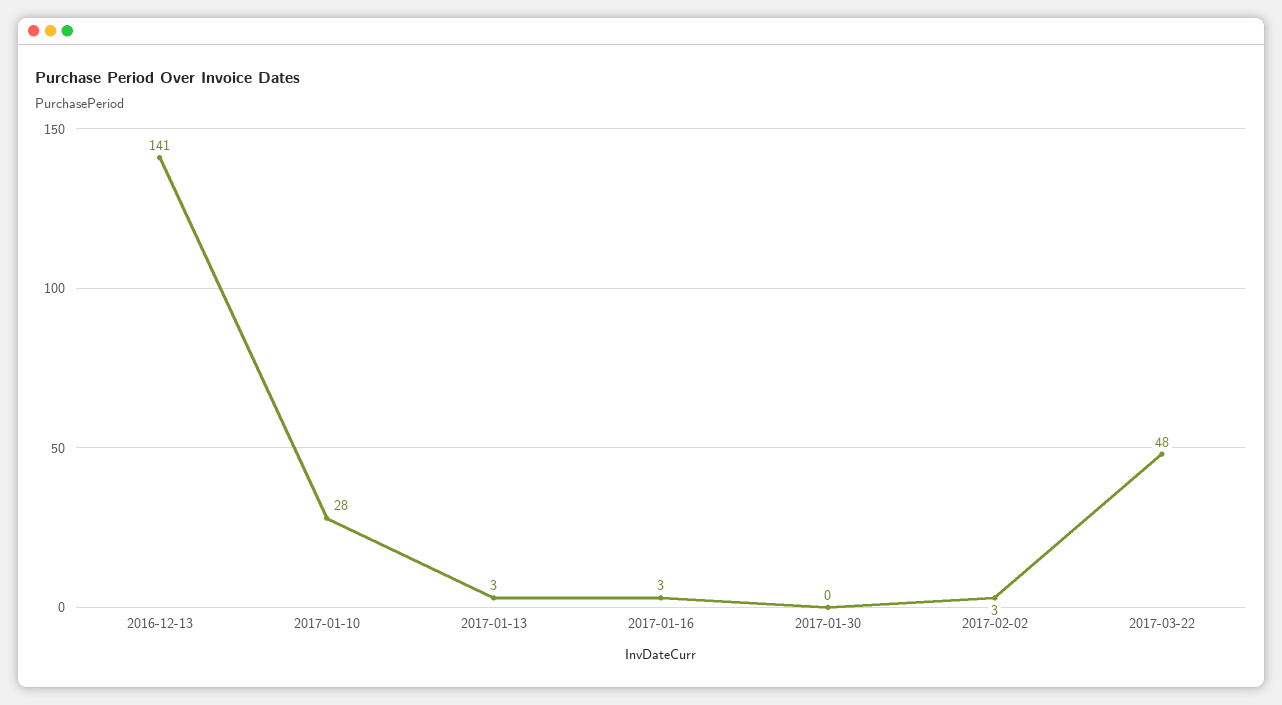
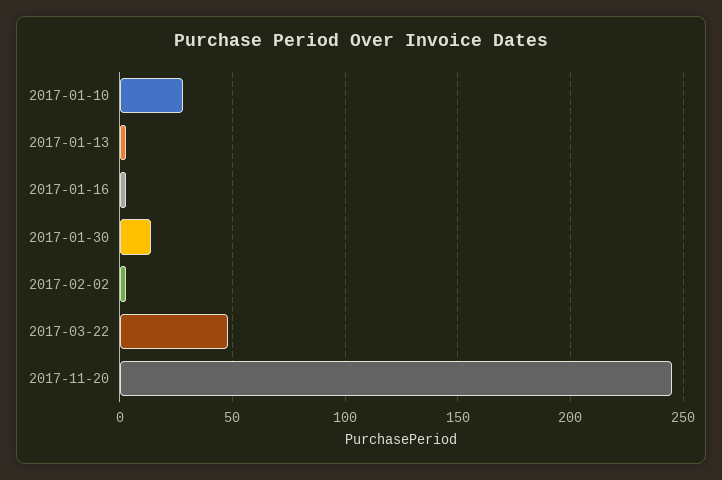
2016-12-13: 141 -> none
2017-01-30: 0 -> 15
2017-11-20: none -> 245

